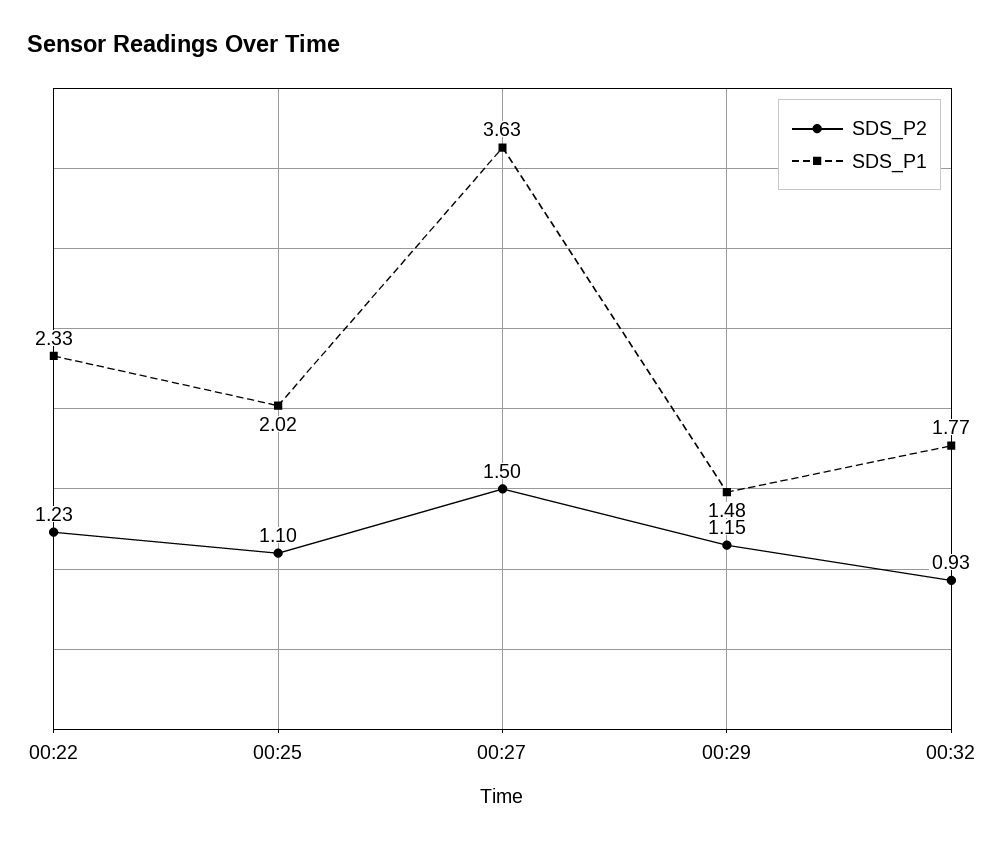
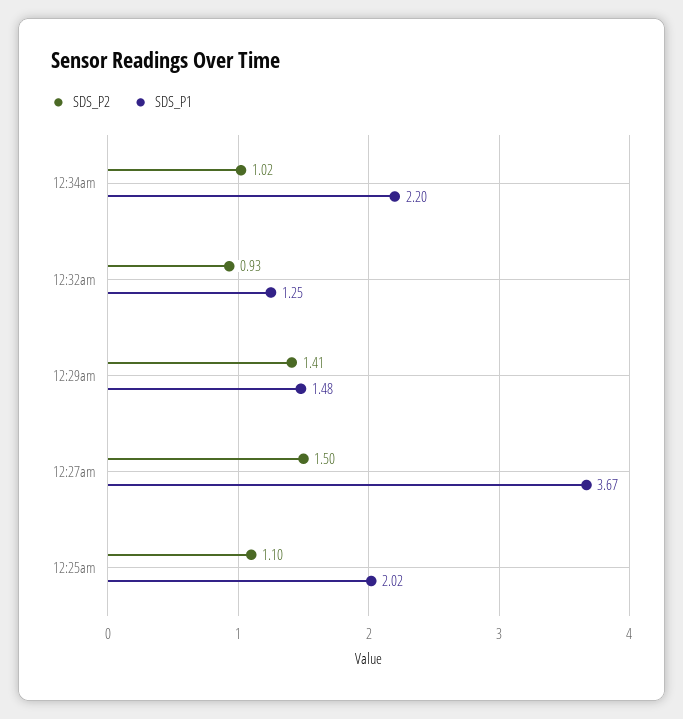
SDS_P2, 00:22: 1.23 -> none
SDS_P1, 00:22: 2.33 -> none
SDS_P1, 00:27: 3.63 -> 3.67
SDS_P2, 00:29: 1.15 -> 1.41
SDS_P1, 00:32: 1.77 -> 1.25
SDS_P2, 12:34am: none -> 1.02
SDS_P1, 12:34am: none -> 2.2

